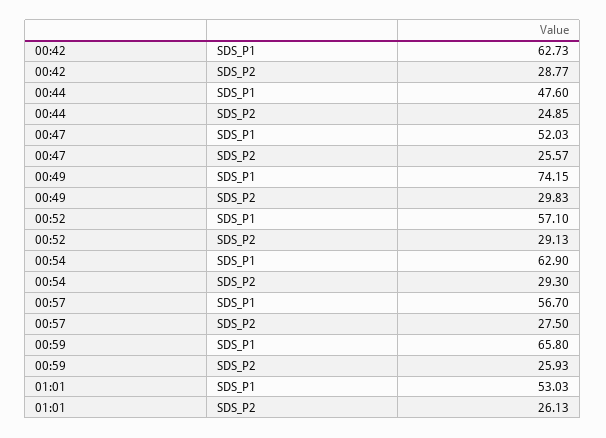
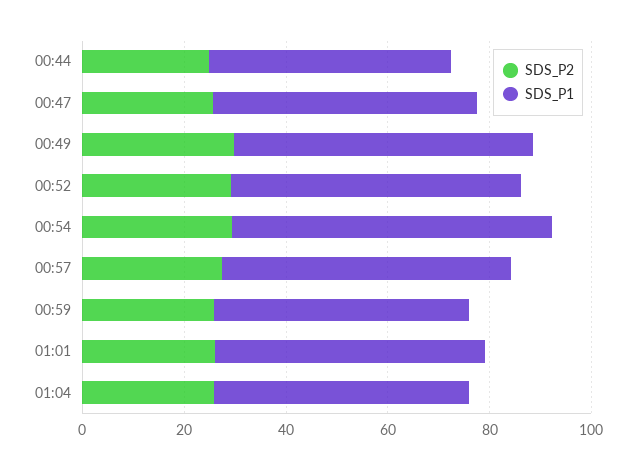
SDS_P1, 00:42: 62.73 -> none
SDS_P2, 00:42: 28.77 -> none
SDS_P1, 00:49: 74.15 -> 60
SDS_P1, 00:59: 65.8 -> 50
SDS_P2, 01:04: none -> 25
SDS_P1, 01:04: none -> 50

